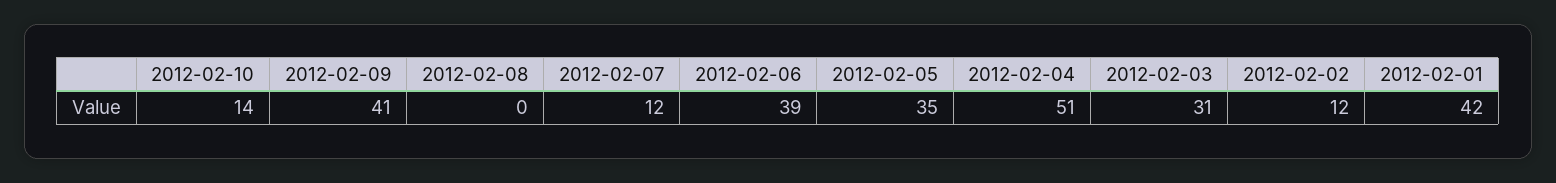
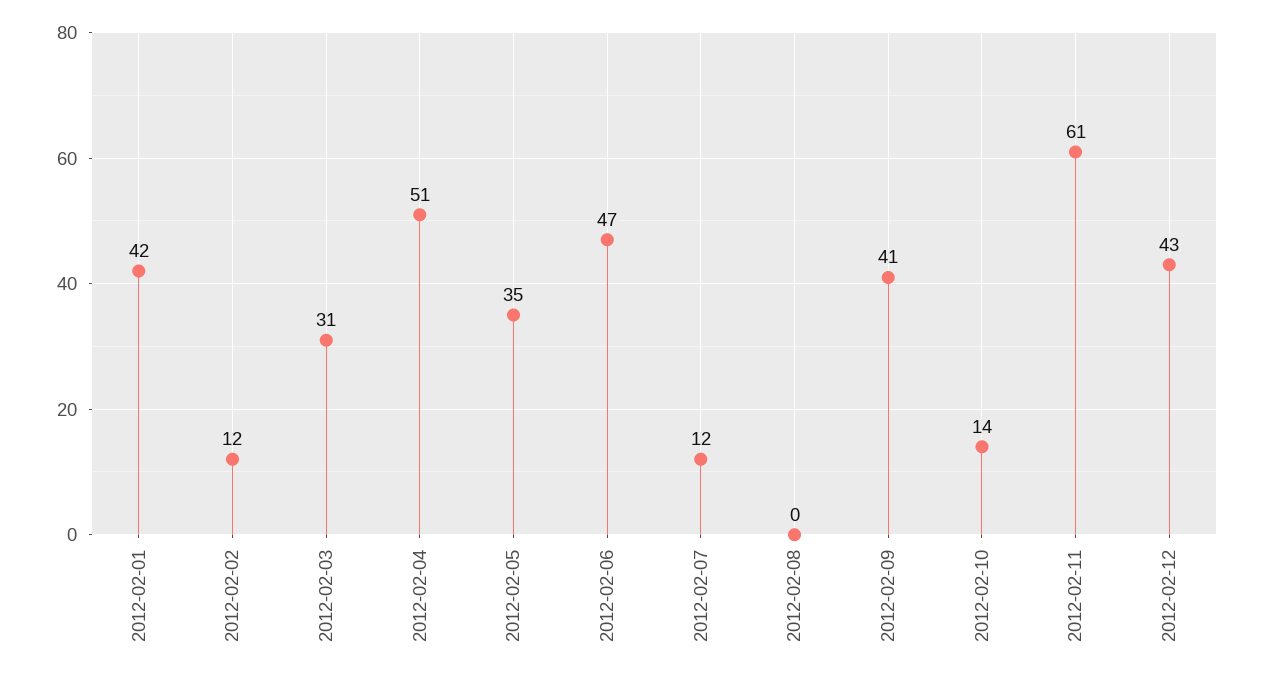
2012-02-06: 39 -> 47
2012-02-11: none -> 61
2012-02-12: none -> 43

